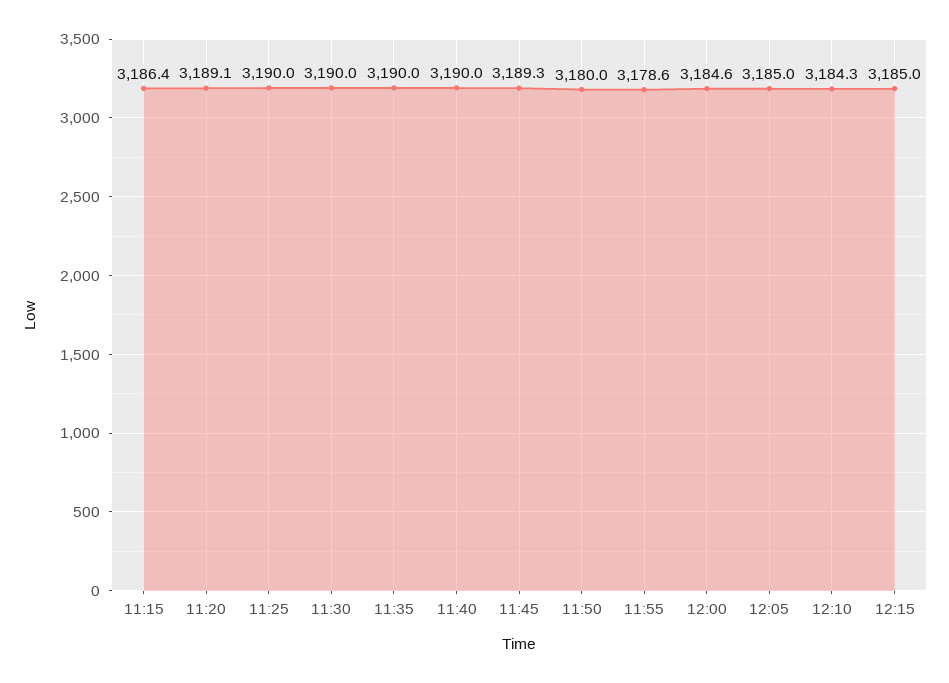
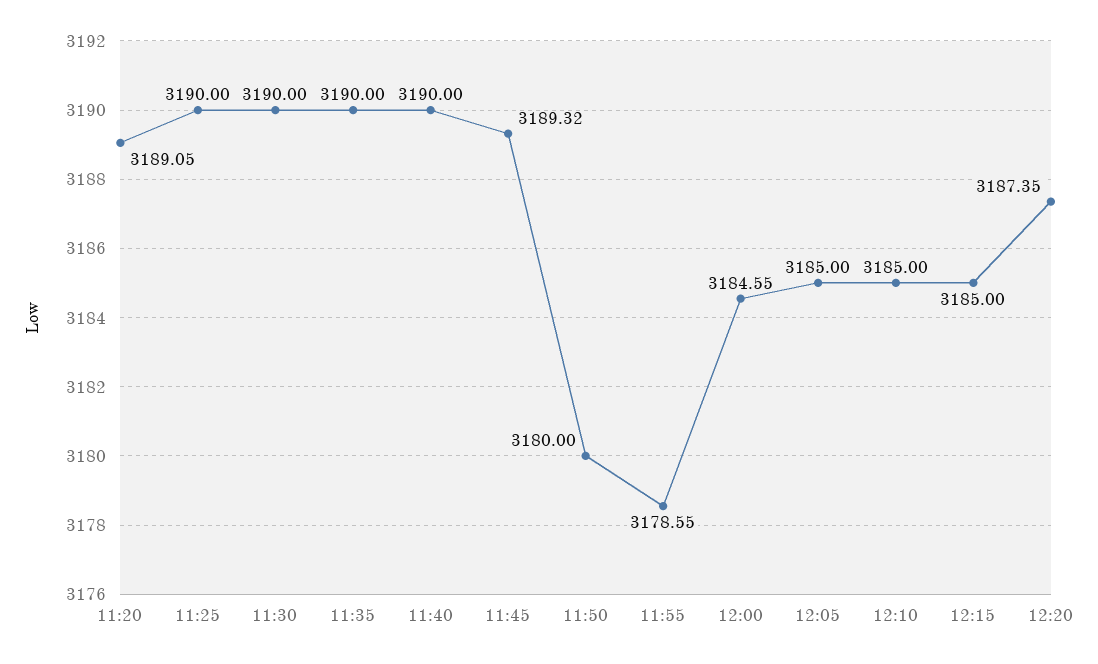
11:15: 3186.4 -> none
12:10: 3184.3 -> 3185
12:20: none -> 3187.35

